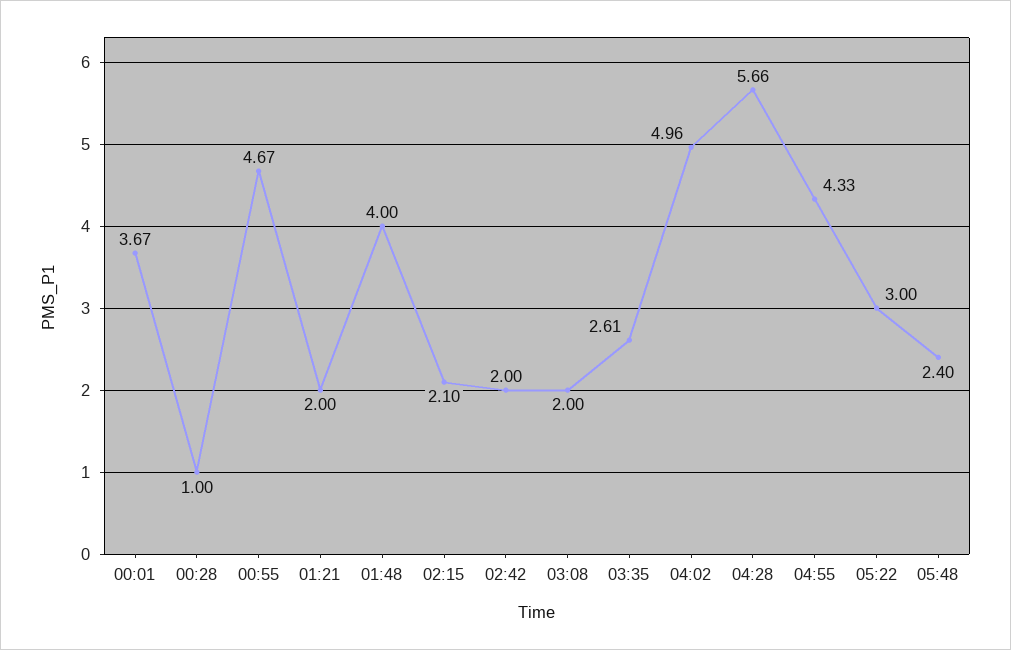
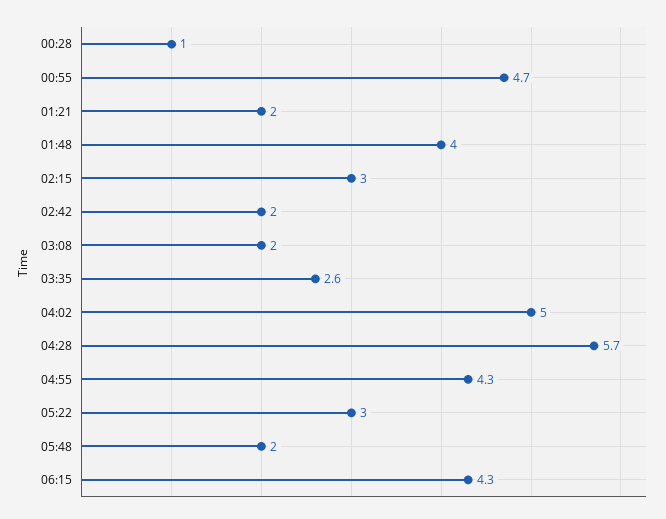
00:01: 3.67 -> none
02:15: 2.1 -> 3
05:48: 2.4 -> 2
06:15: none -> 4.3

